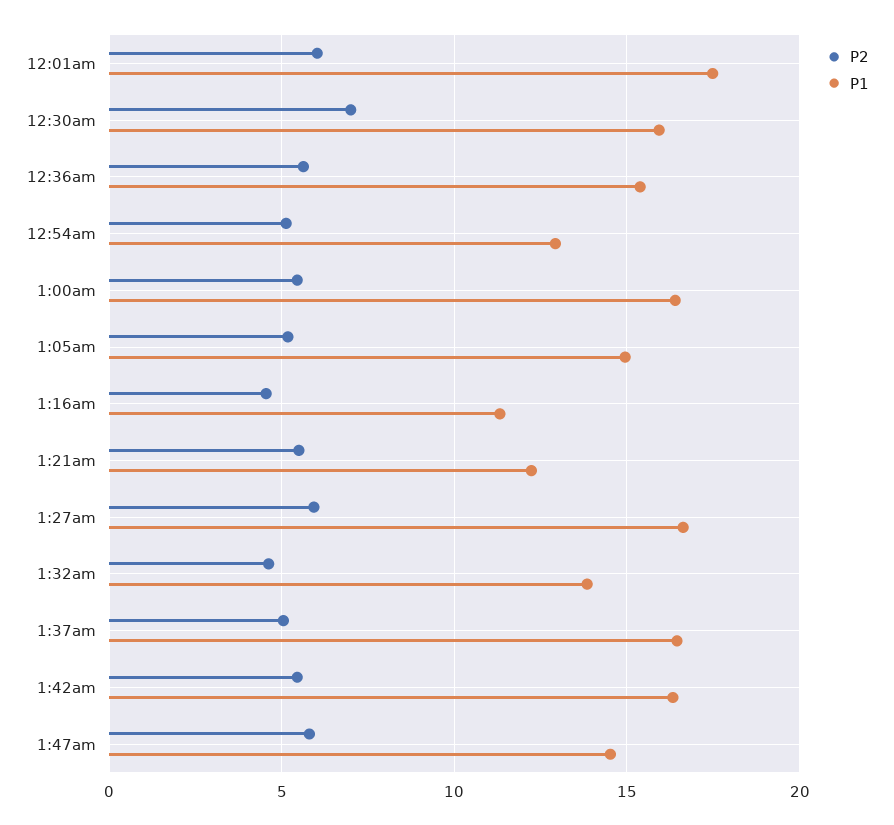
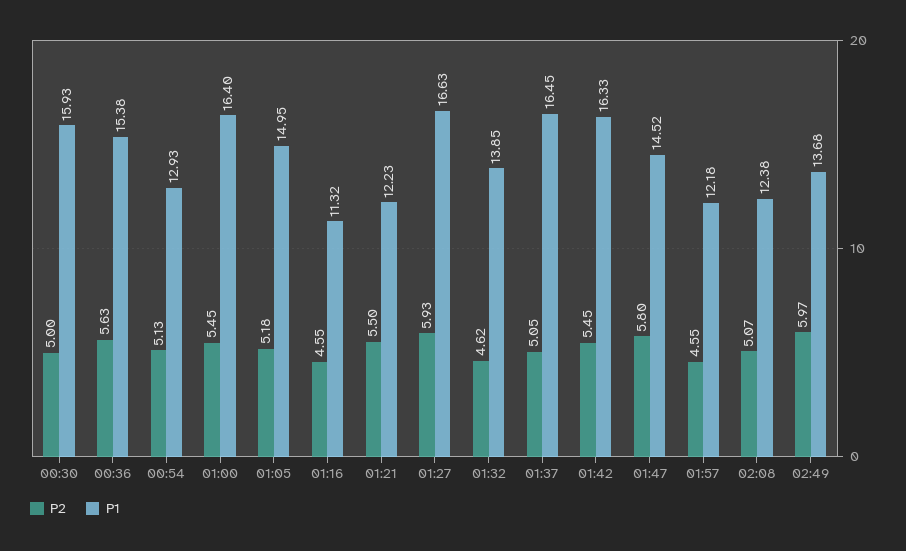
P2, 12:01am: 6 -> none
P1, 12:01am: 17.5 -> none
P2, 12:30am: 7 -> 5
P2, 01:57: none -> 4.55
P1, 01:57: none -> 12.18
P2, 02:08: none -> 5.07
P1, 02:08: none -> 12.38
P2, 02:49: none -> 5.97
P1, 02:49: none -> 13.68

